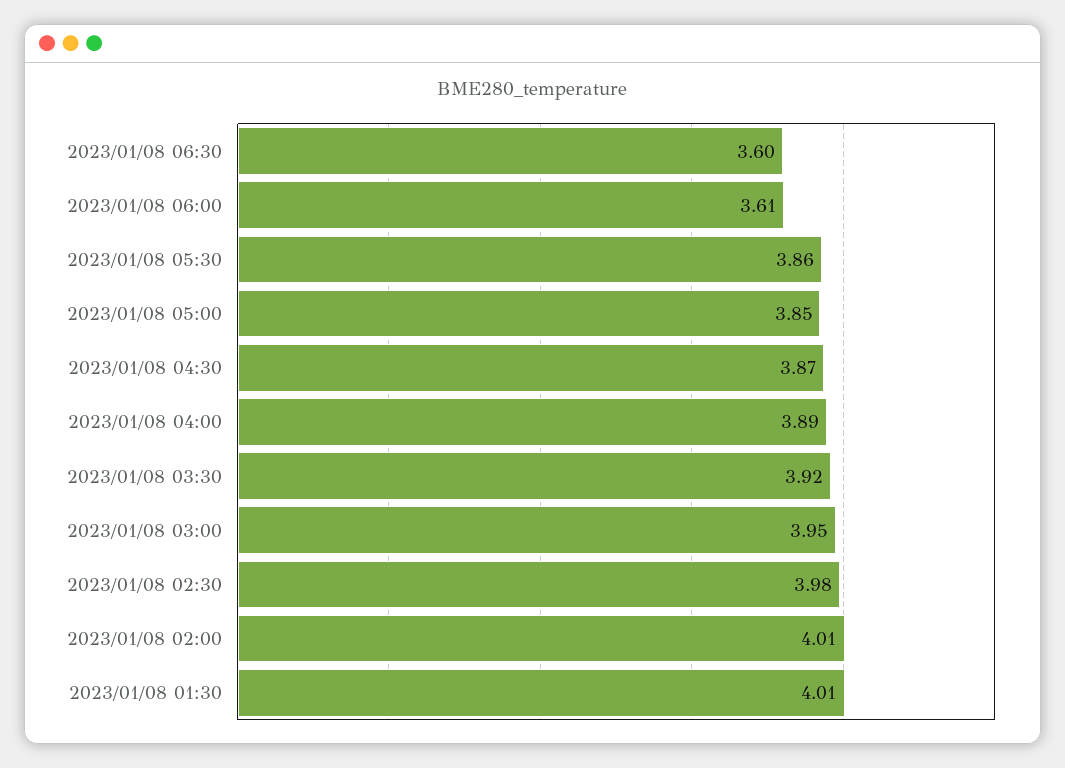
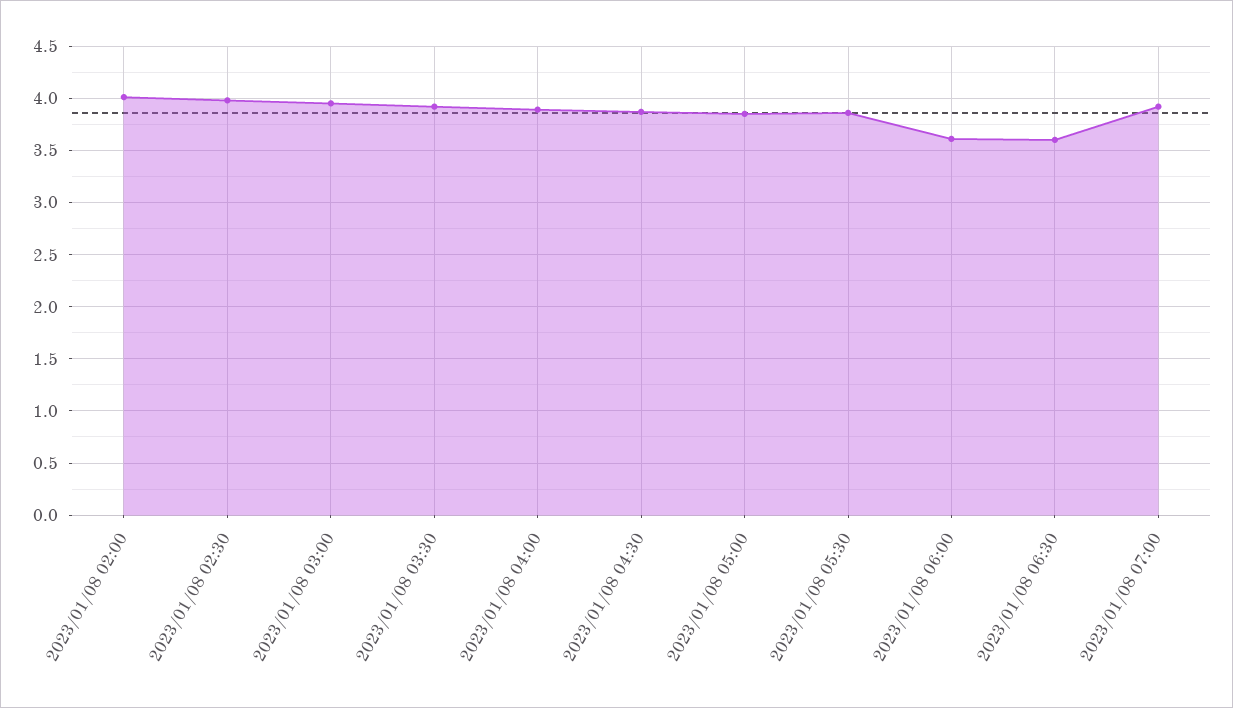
2023/01/08 01:30: 4.01 -> none
2023/01/08 07:00: none -> 3.9

